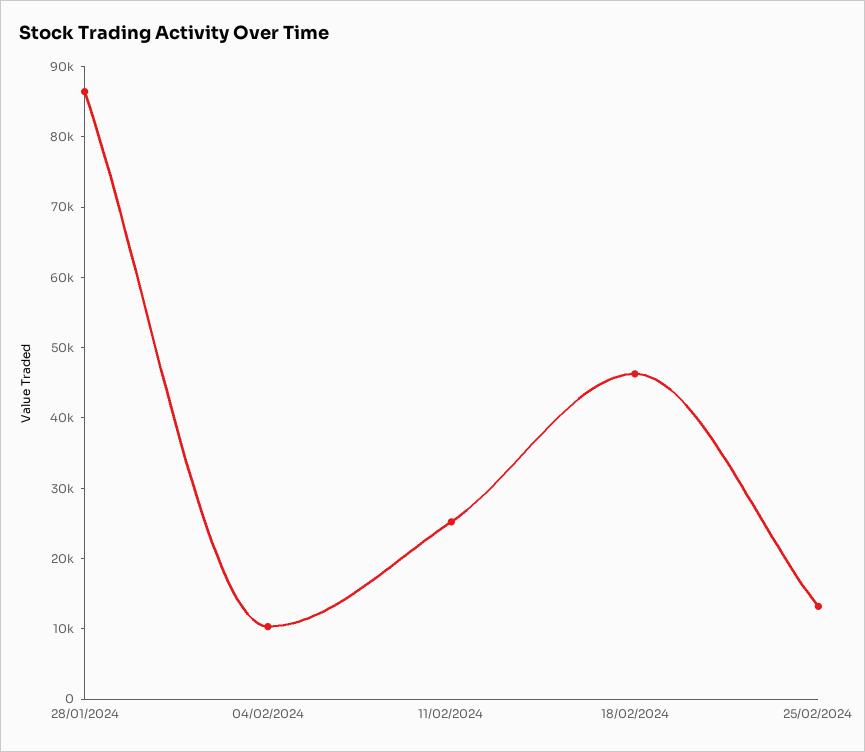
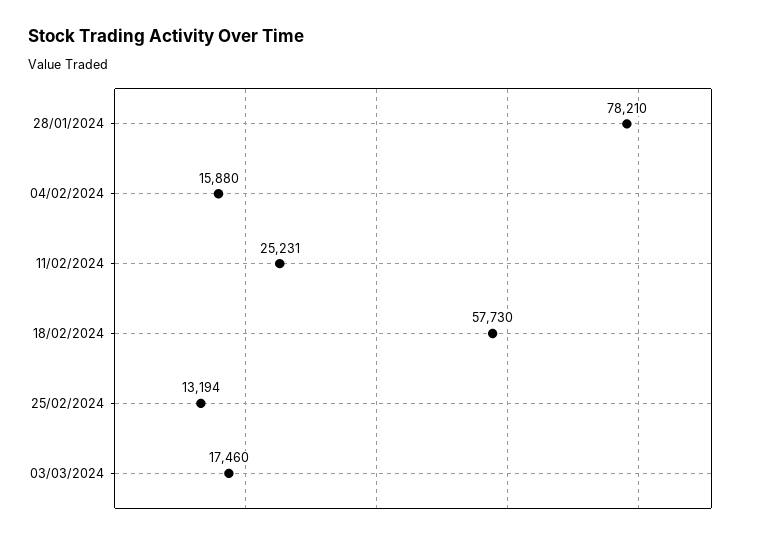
28/01/2024: 86000 -> 78210
04/02/2024: 10000 -> 15880
18/02/2024: 46000 -> 57730
03/03/2024: none -> 17460

